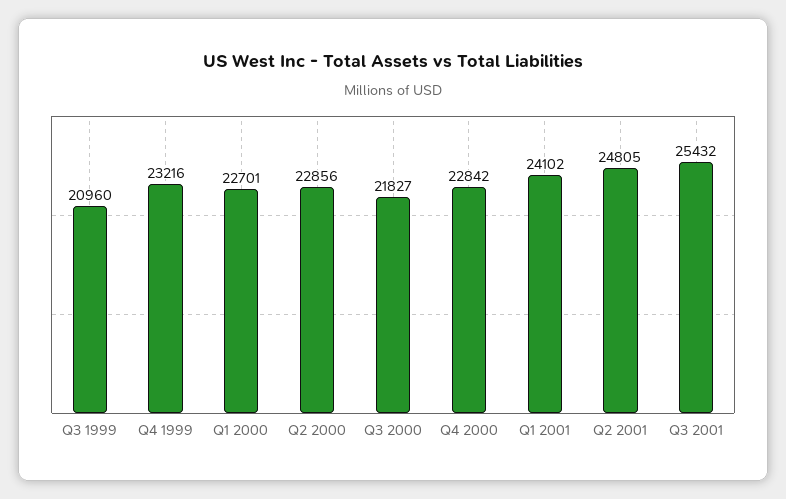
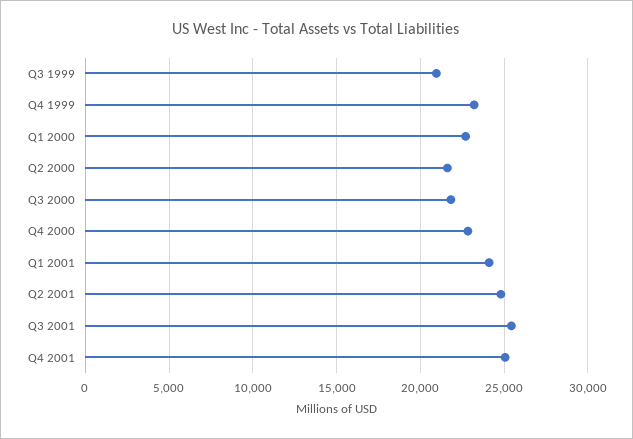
Q2 2000: 22856 -> 21500
Q4 2001: none -> 25000

